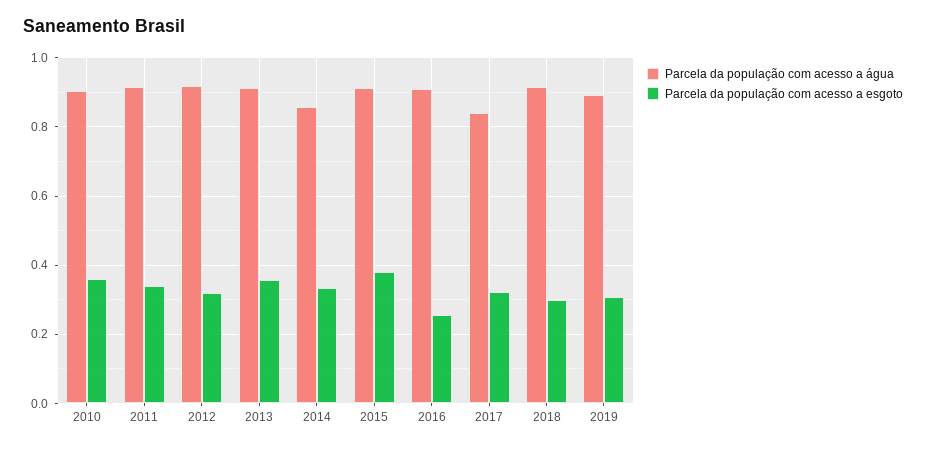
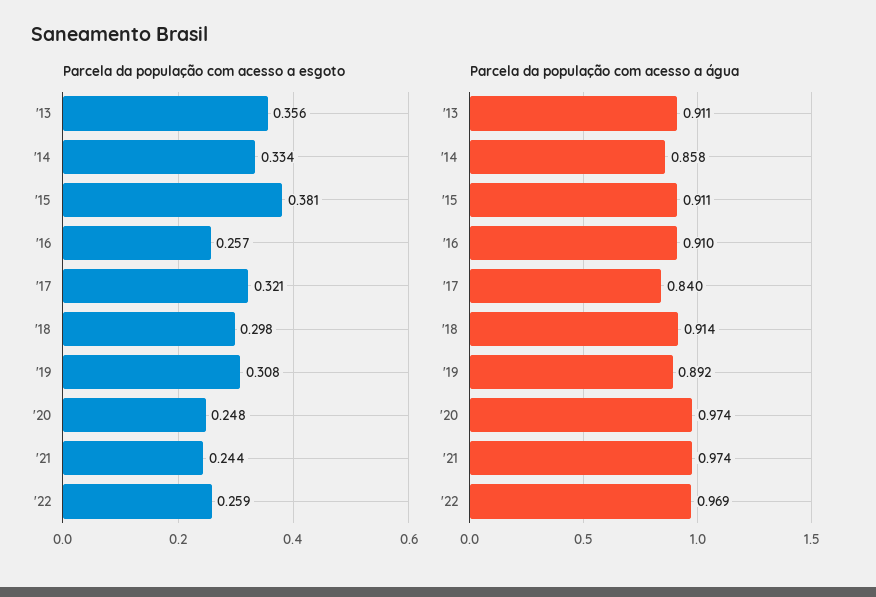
Parcela da população com acesso a água, 2010: 0.9 -> none
Parcela da população com acesso a esgoto, 2010: 0.36 -> none
Parcela da população com acesso a água, 2011: 0.92 -> none
Parcela da população com acesso a esgoto, 2011: 0.34 -> none
Parcela da população com acesso a água, 2012: 0.92 -> none
Parcela da população com acesso a esgoto, 2012: 0.32 -> none
Parcela da população com acesso a esgoto, '20: none -> 0.248
Parcela da população com acesso a esgoto, '21: none -> 0.244
Parcela da população com acesso a esgoto, '22: none -> 0.259
Parcela da população com acesso a água, '20: none -> 0.974
Parcela da população com acesso a água, '21: none -> 0.974
Parcela da população com acesso a água, '22: none -> 0.969

